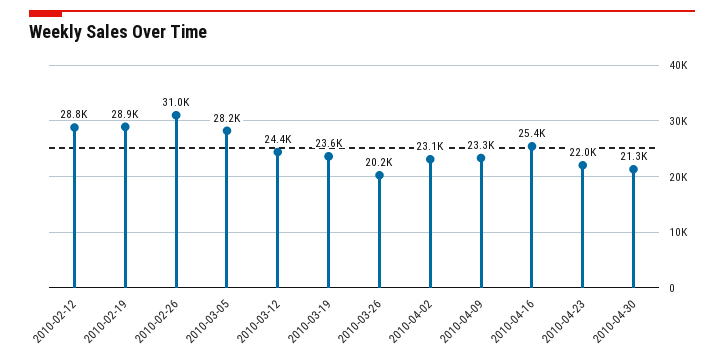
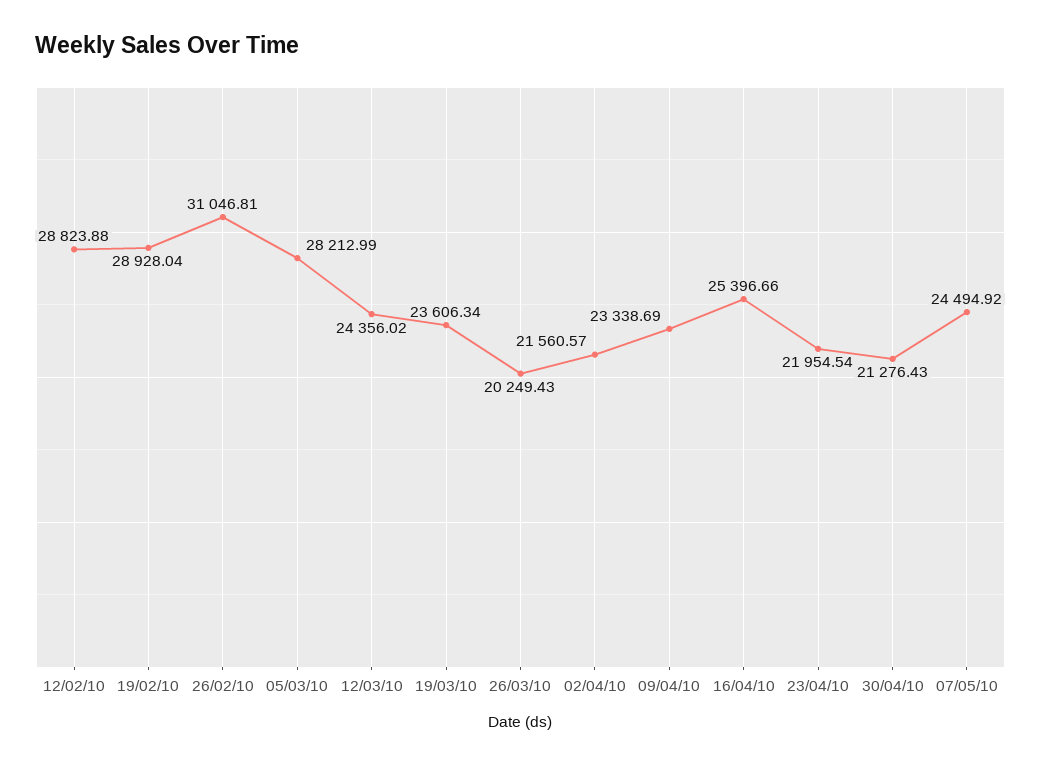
2010-04-02: 23100 -> 21560.57
07/05/10: none -> 24494.92

